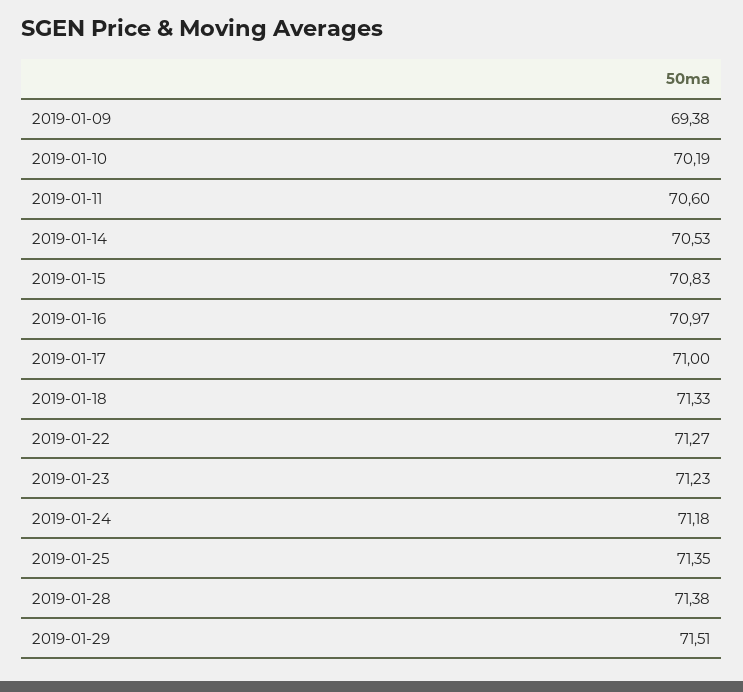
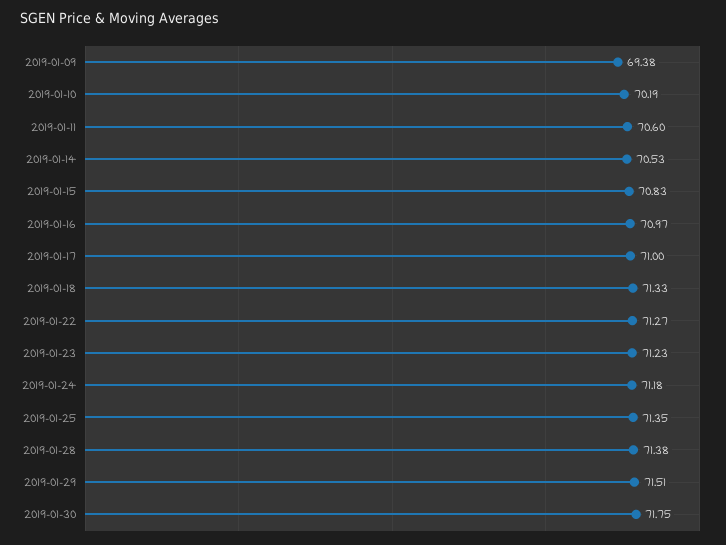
2019-01-30: none -> 71.75

